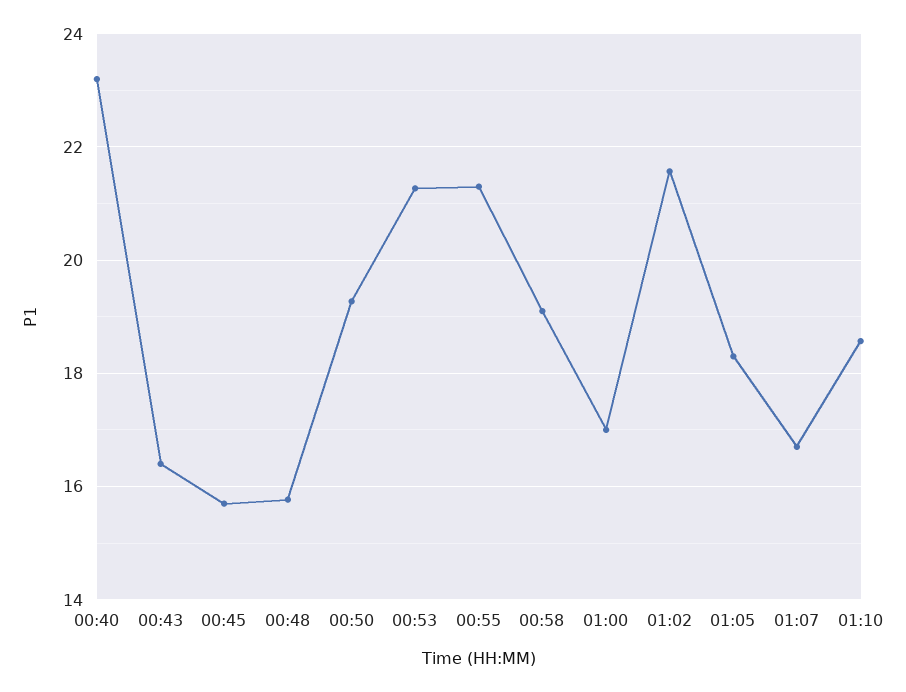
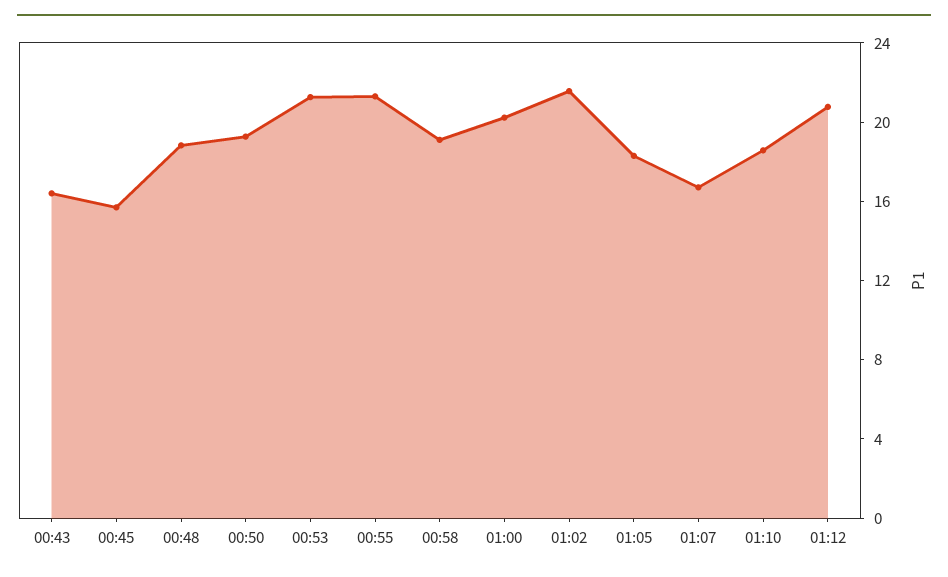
00:40: 23.2 -> none
00:48: 15.8 -> 19
01:00: 17 -> 20
01:12: none -> 21

